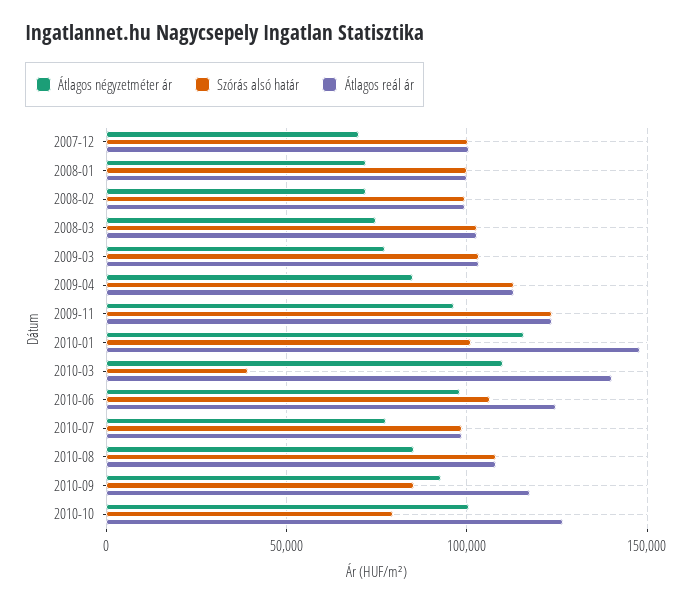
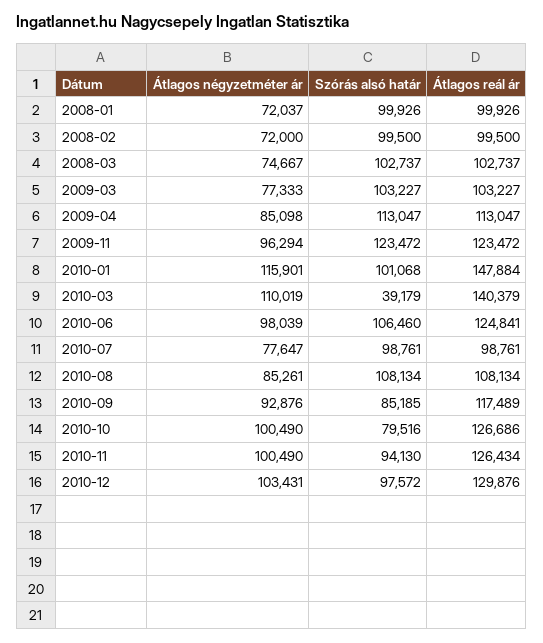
Átlagos négyzetméter ár, 2007-12: 70000 -> none
Szórás alsó határ, 2007-12: 100000 -> none
Átlagos reál ár, 2007-12: 100000 -> none
Átlagos négyzetméter ár, 2010-11: none -> 100490
Szórás alsó határ, 2010-11: none -> 94130
Átlagos reál ár, 2010-11: none -> 126434
Átlagos négyzetméter ár, 2010-12: none -> 103431
Szórás alsó határ, 2010-12: none -> 97572
Átlagos reál ár, 2010-12: none -> 129876

